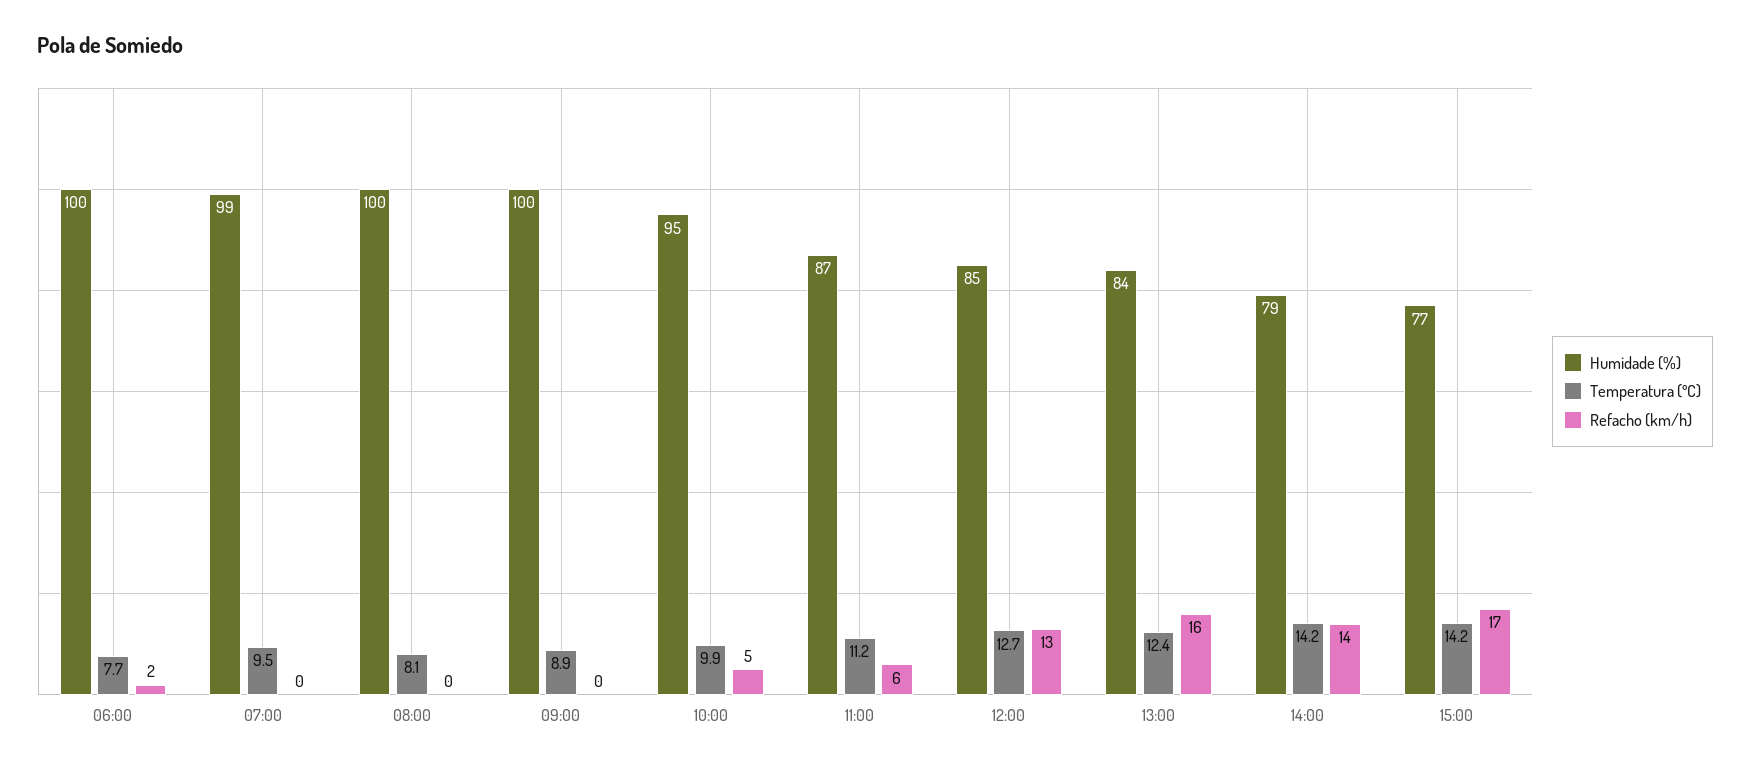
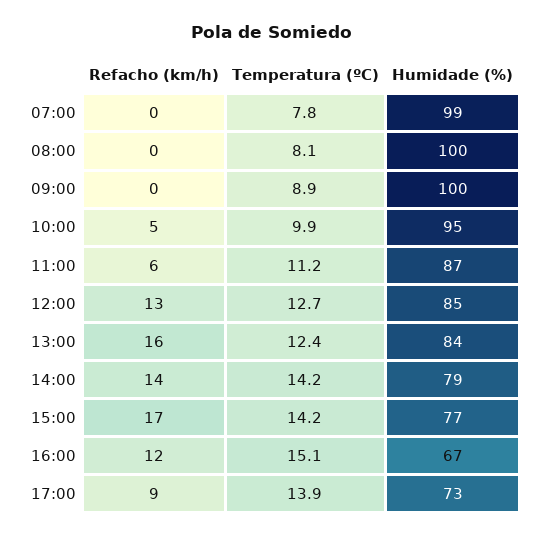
Humidade (%), 06:00: 100 -> none
Temperatura (ºC), 06:00: 7.7 -> none
Refacho (km/h), 06:00: 2 -> none
Temperatura (ºC), 07:00: 9.5 -> 7.8
Refacho (km/h), 16:00: none -> 12
Temperatura (ºC), 16:00: none -> 15.1
Humidade (%), 16:00: none -> 67
Refacho (km/h), 17:00: none -> 9
Temperatura (ºC), 17:00: none -> 13.9
Humidade (%), 17:00: none -> 73

